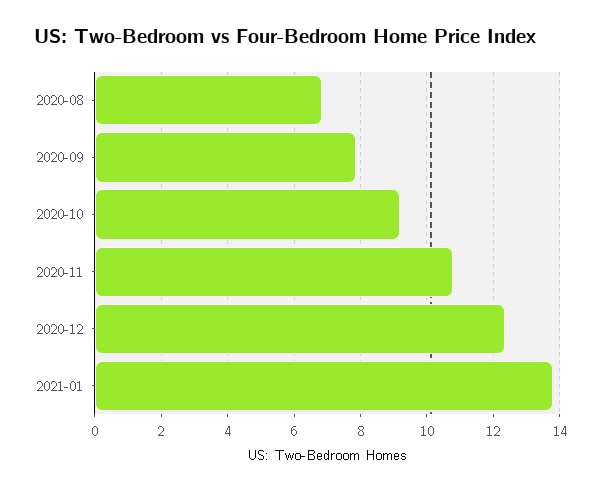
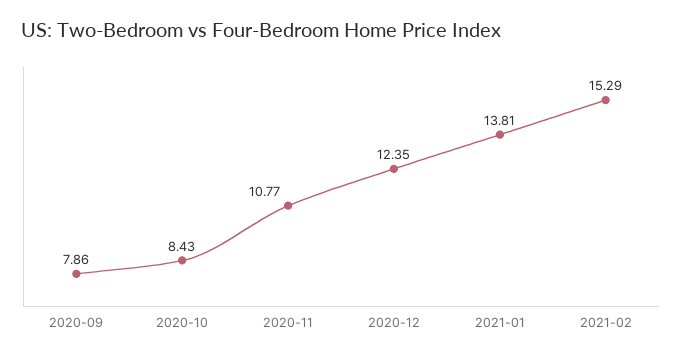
2020-08: 6.8 -> none
2020-10: 9.2 -> 8.43
2021-02: none -> 15.29

